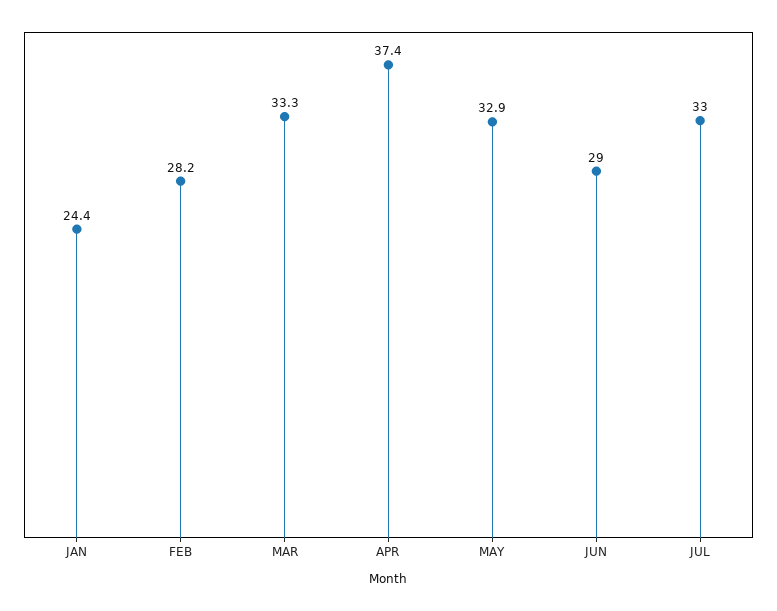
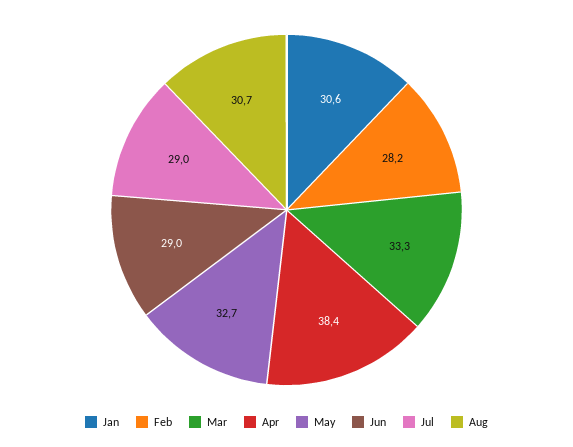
JAN: 24.4 -> 30.6
APR: 37.4 -> 38.4
MAY: 32.9 -> 32.7
JUL: 33 -> 29
Aug: none -> 30.7

